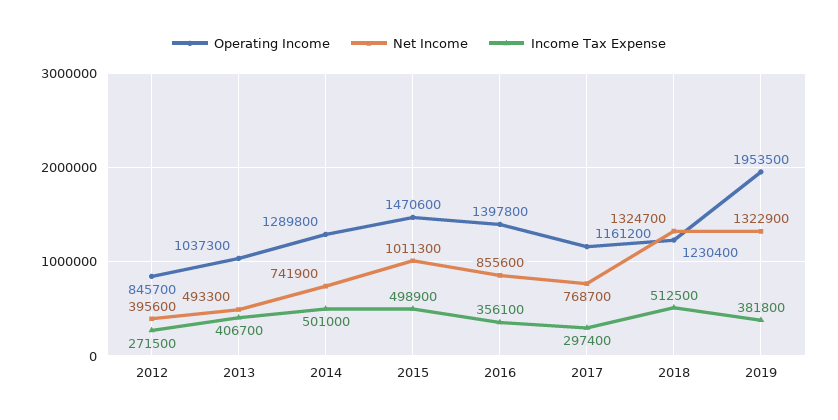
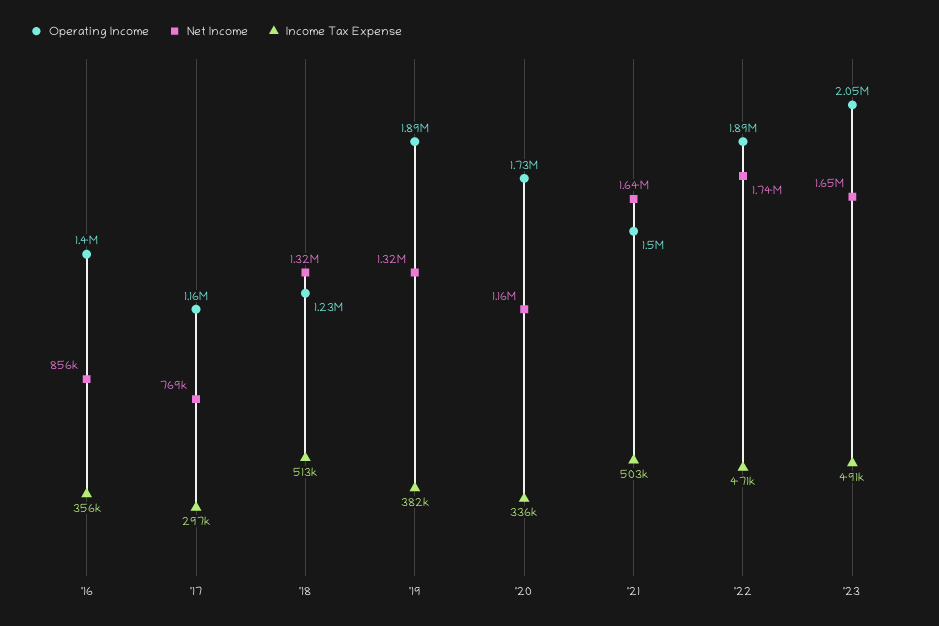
Operating Income, 2012: 845700 -> none
Net Income, 2012: 395600 -> none
Income Tax Expense, 2012: 271500 -> none
Operating Income, 2013: 1037300 -> none
Net Income, 2013: 493300 -> none
Income Tax Expense, 2013: 406700 -> none
Operating Income, 2014: 1289800 -> none
Net Income, 2014: 741900 -> none
Income Tax Expense, 2014: 501000 -> none
Operating Income, 2015: 1470600 -> none
Net Income, 2015: 1011300 -> none
Income Tax Expense, 2015: 498900 -> none
Operating Income, 2019: 1953500 -> 1890000
Operating Income, '20: none -> 1730000
Net Income, '20: none -> 1160000
Income Tax Expense, '20: none -> 336000
Operating Income, '21: none -> 1500000
Net Income, '21: none -> 1640000
Income Tax Expense, '21: none -> 503000
Operating Income, '22: none -> 1890000
Net Income, '22: none -> 1740000
Income Tax Expense, '22: none -> 471000
Operating Income, '23: none -> 2050000
Net Income, '23: none -> 1650000
Income Tax Expense, '23: none -> 491000

